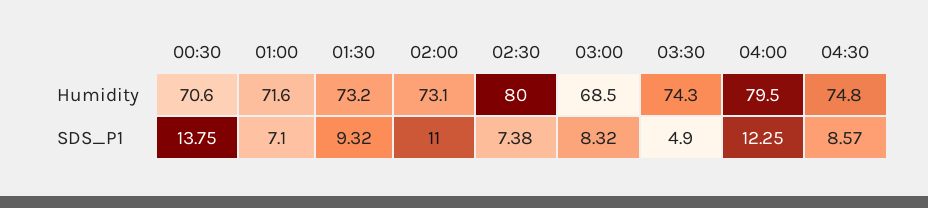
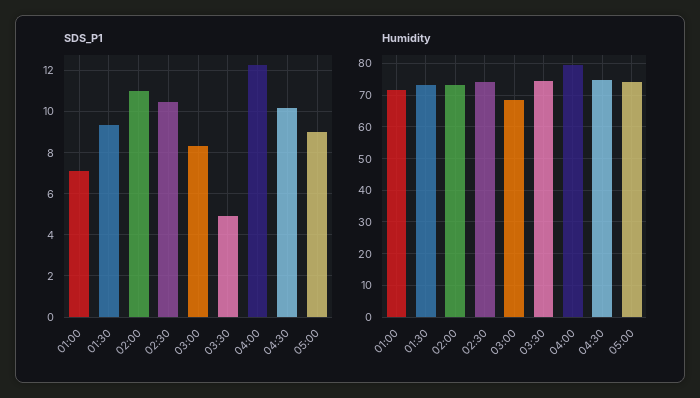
Humidity, 00:30: 70.6 -> none
Humidity, 02:30: 80 -> 74
SDS_P1, 00:30: 13.75 -> none
SDS_P1, 02:30: 7.38 -> 10.5
SDS_P1, 04:30: 8.57 -> 10
SDS_P1, 05:00: none -> 9
Humidity, 05:00: none -> 74

